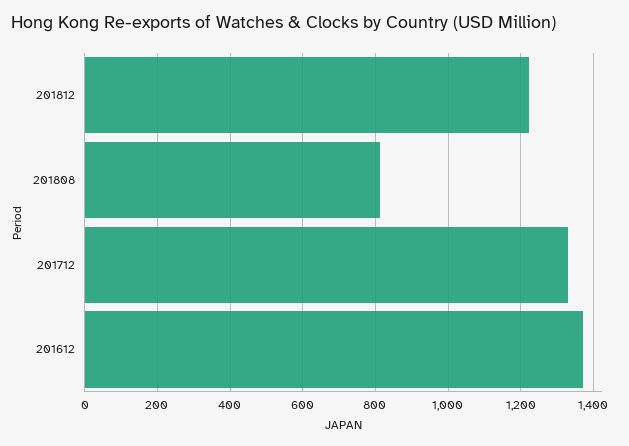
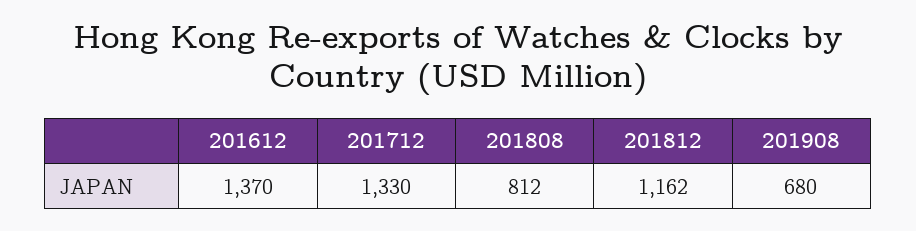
201812: 1220 -> 1162
201908: none -> 680

